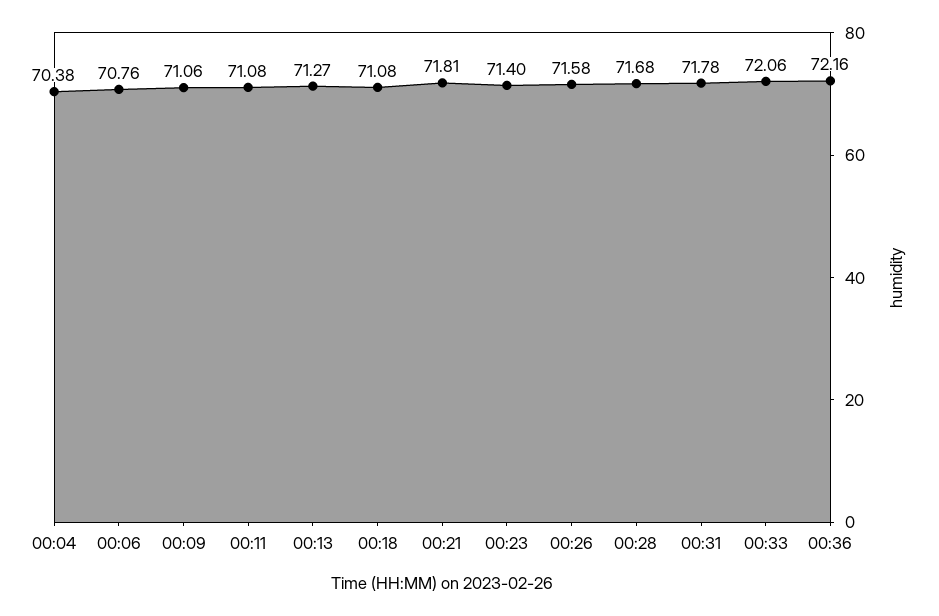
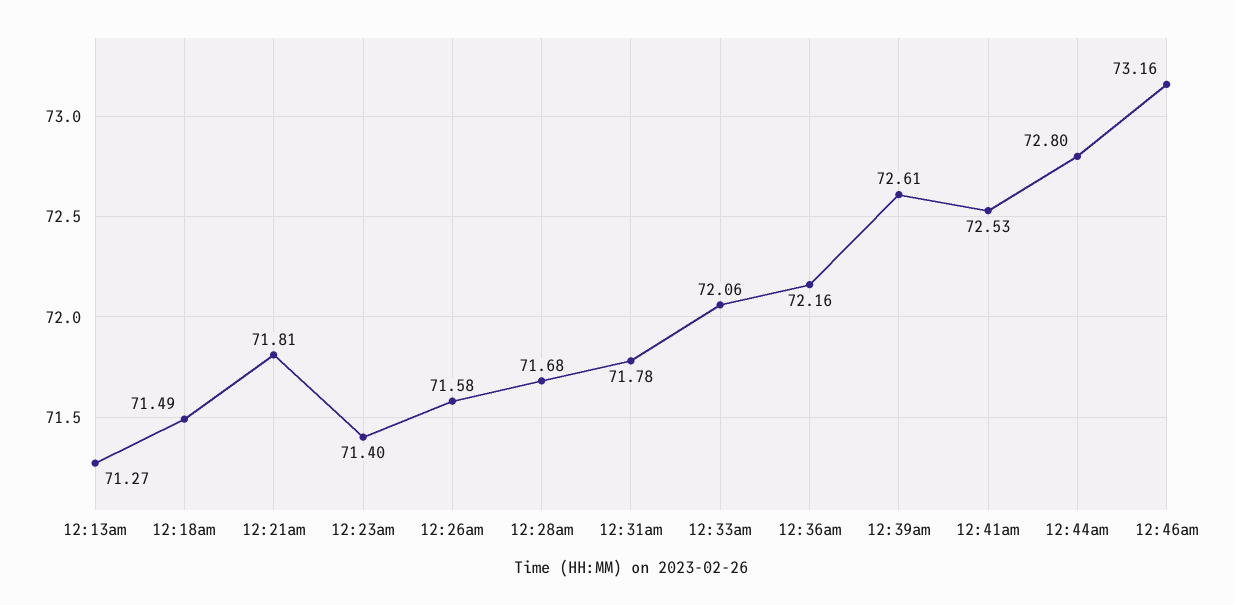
00:04: 70.38 -> none
00:06: 70.76 -> none
00:09: 71.06 -> none
00:11: 71.08 -> none
00:18: 71.08 -> 71.49
12:39am: none -> 72.61
12:41am: none -> 72.53
12:44am: none -> 72.8
12:46am: none -> 73.16

